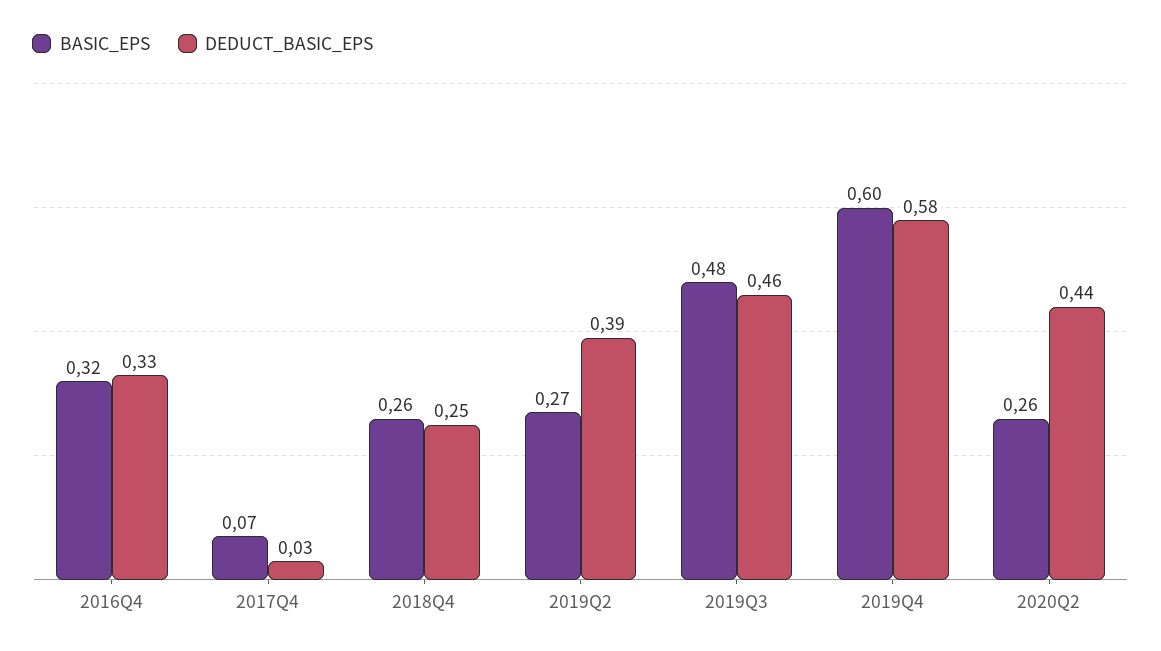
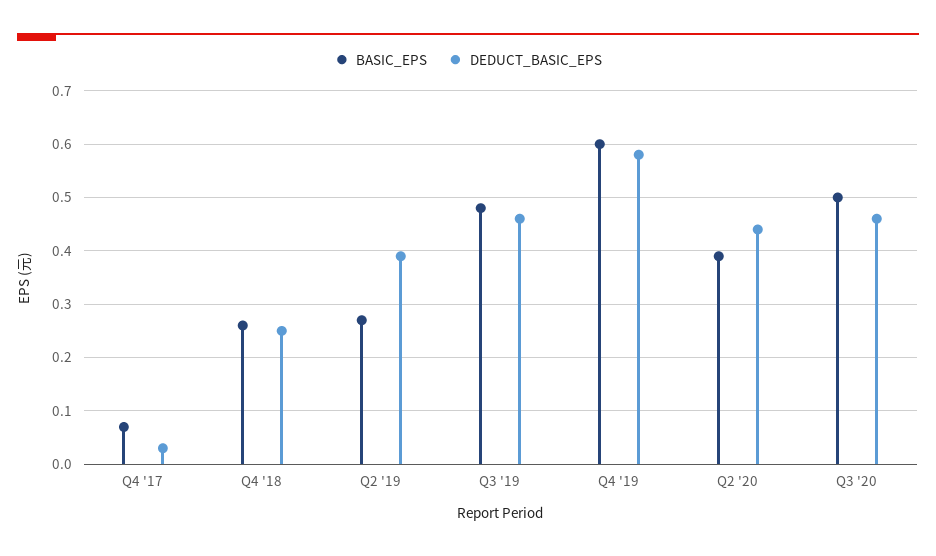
BASIC_EPS, 2016Q4: 0.32 -> none
DEDUCT_BASIC_EPS, 2016Q4: 0.33 -> none
BASIC_EPS, 2020Q2: 0.26 -> 0.4
BASIC_EPS, Q3 '20: none -> 0.5
DEDUCT_BASIC_EPS, Q3 '20: none -> 0.45

